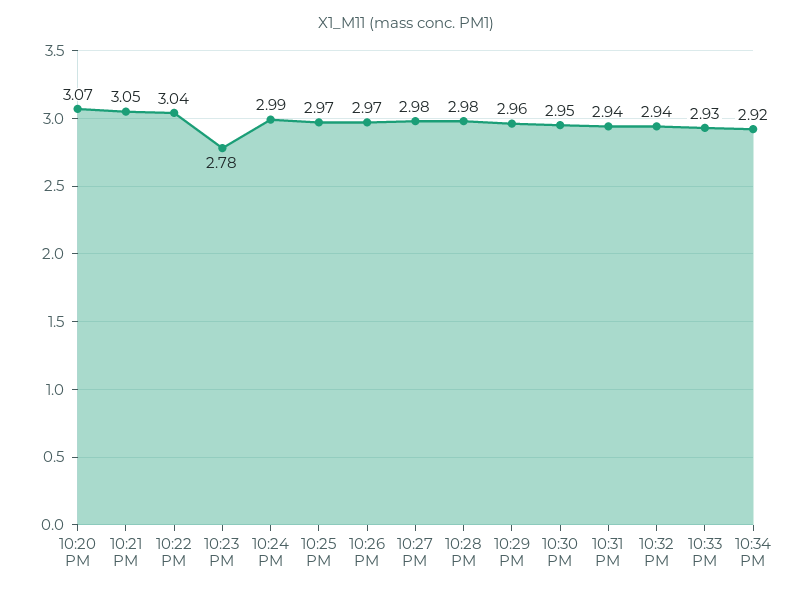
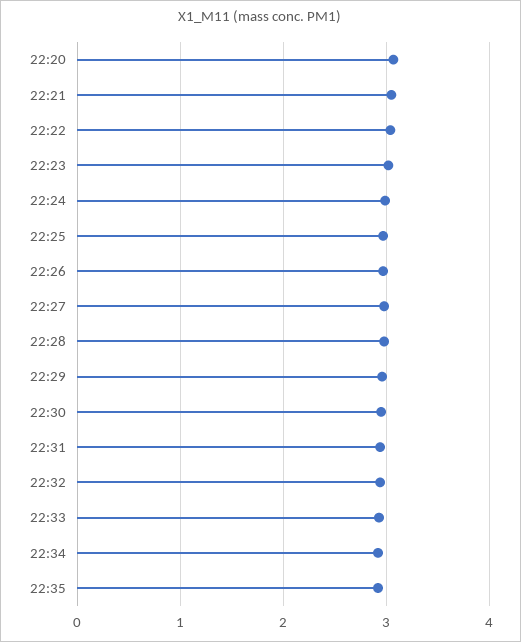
10:23 PM: 2.78 -> 3
22:35: none -> 2.9

